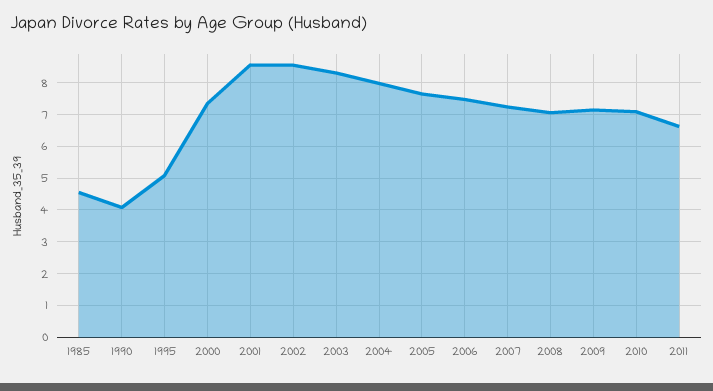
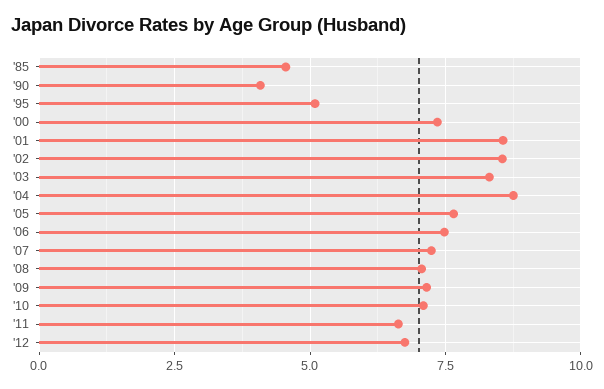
2004: 8 -> 8.75
'12: none -> 6.75

